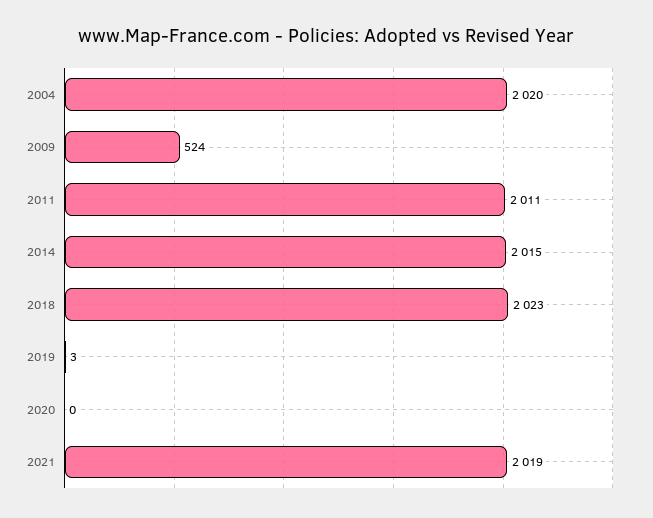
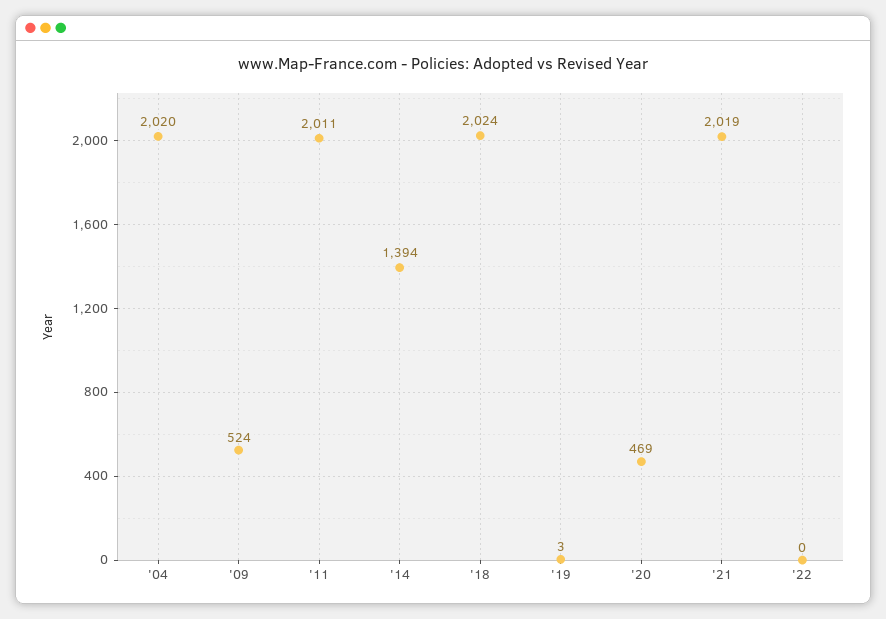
2014: 2015 -> 1394
2018: 2023 -> 2024
2020: 0 -> 469
'22: none -> 0

